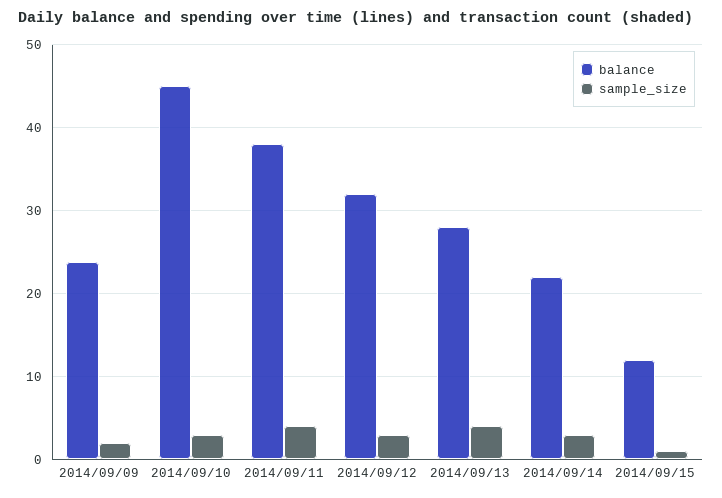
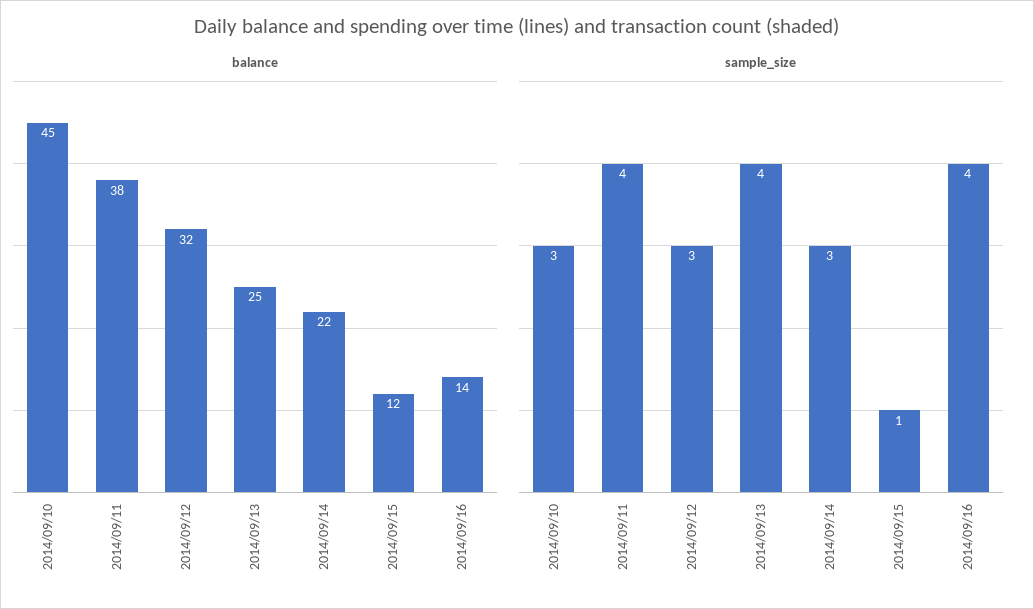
balance, 2014/09/09: 24 -> none
sample_size, 2014/09/09: 2 -> none
balance, 2014/09/13: 28 -> 25
balance, 2014/09/16: none -> 14
sample_size, 2014/09/16: none -> 4

